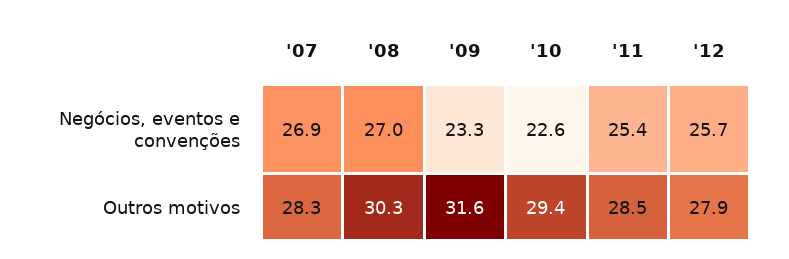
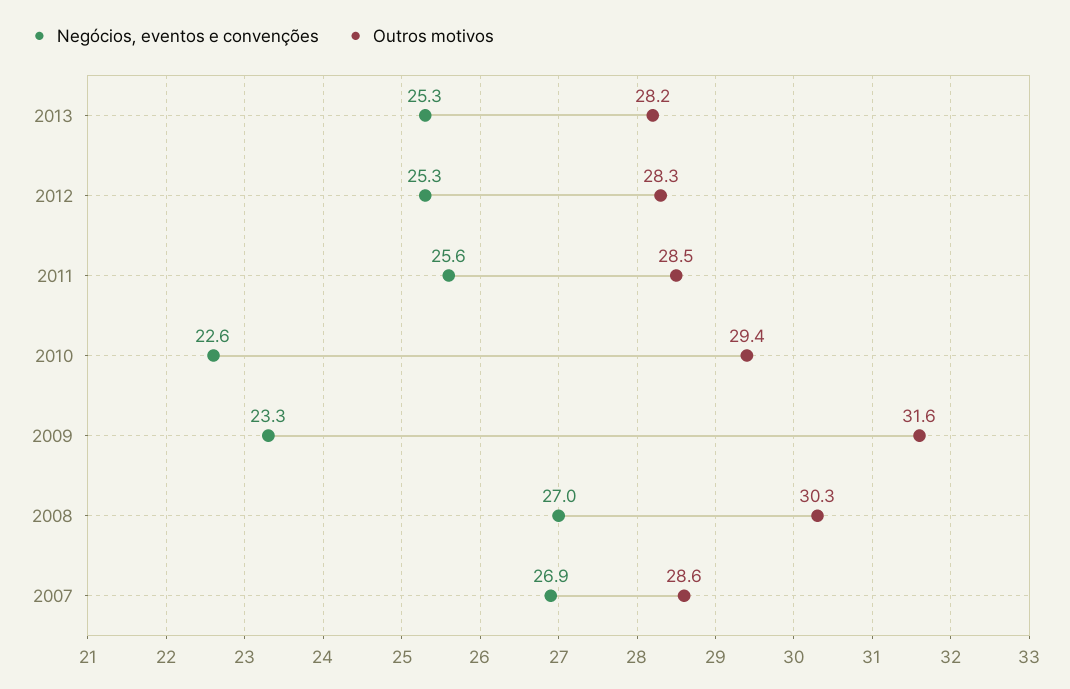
Negócios, eventos e convenções, '11: 25.4 -> 25.6
Negócios, eventos e convenções, '12: 25.7 -> 25.3
Outros motivos, '07: 28.3 -> 28.6
Outros motivos, '12: 27.9 -> 28.3
Negócios, eventos e convenções, 2013: none -> 25.3
Outros motivos, 2013: none -> 28.2

